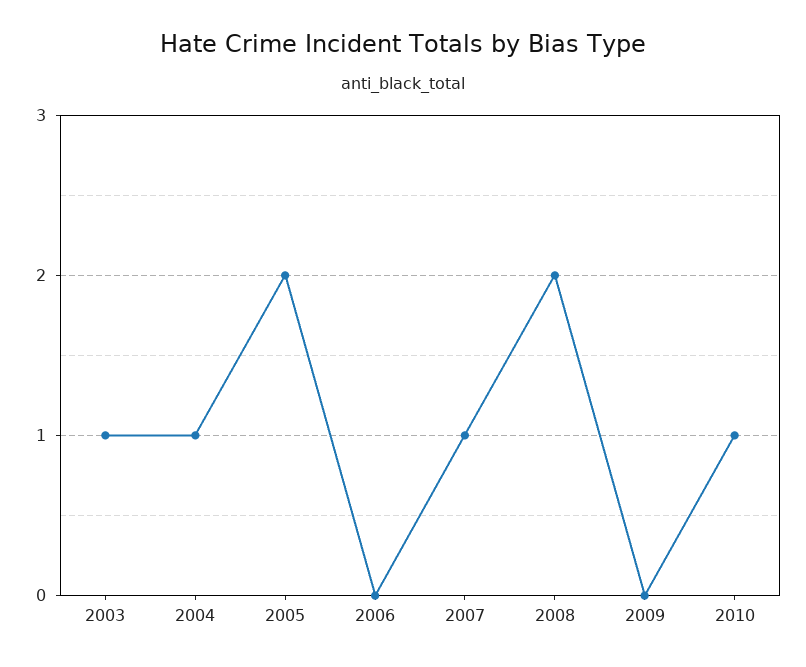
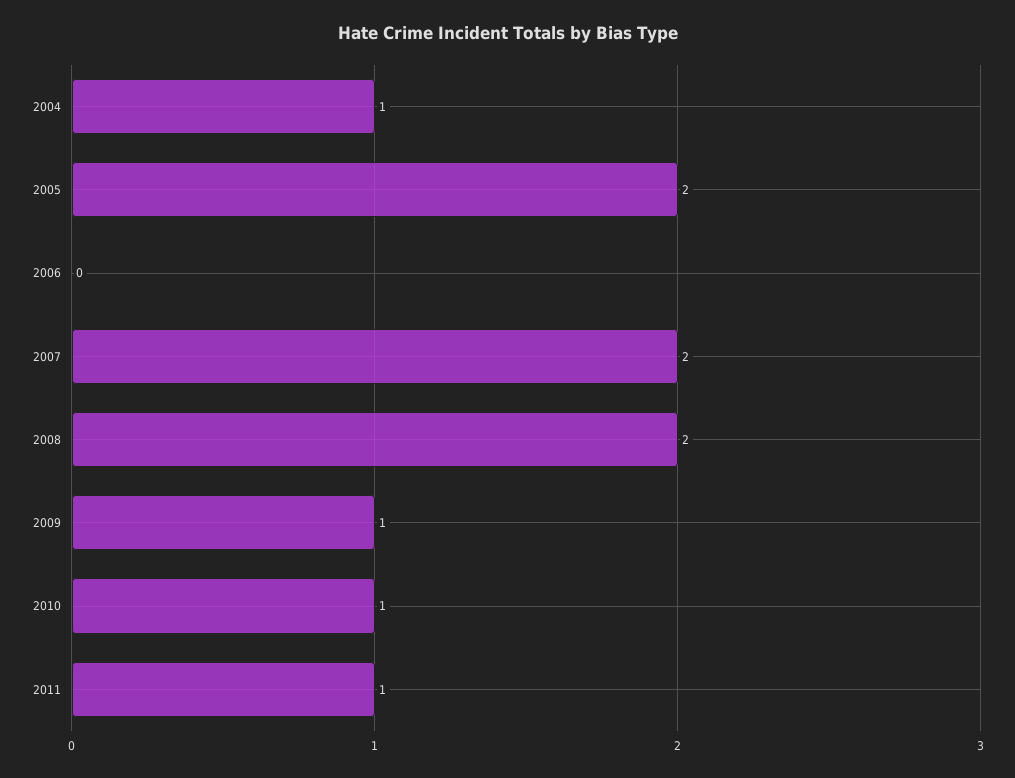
2003: 1 -> none
2007: 1 -> 2
2009: 0 -> 1
2011: none -> 1

